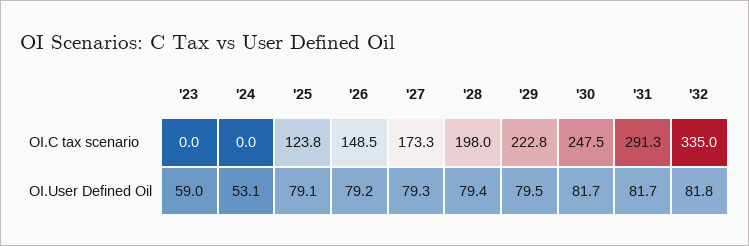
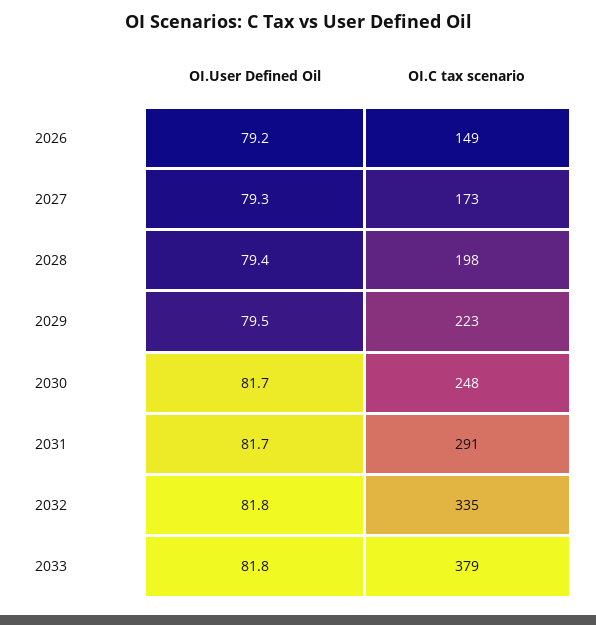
'23, OI.C tax scenario: 0 -> none
'24, OI.C tax scenario: 0 -> none
'25, OI.C tax scenario: 123.8 -> none
'23, OI.User Defined Oil: 59 -> none
'24, OI.User Defined Oil: 53.1 -> none
'25, OI.User Defined Oil: 79.1 -> none
2033, OI.User Defined Oil: none -> 81.8
2033, OI.C tax scenario: none -> 379

